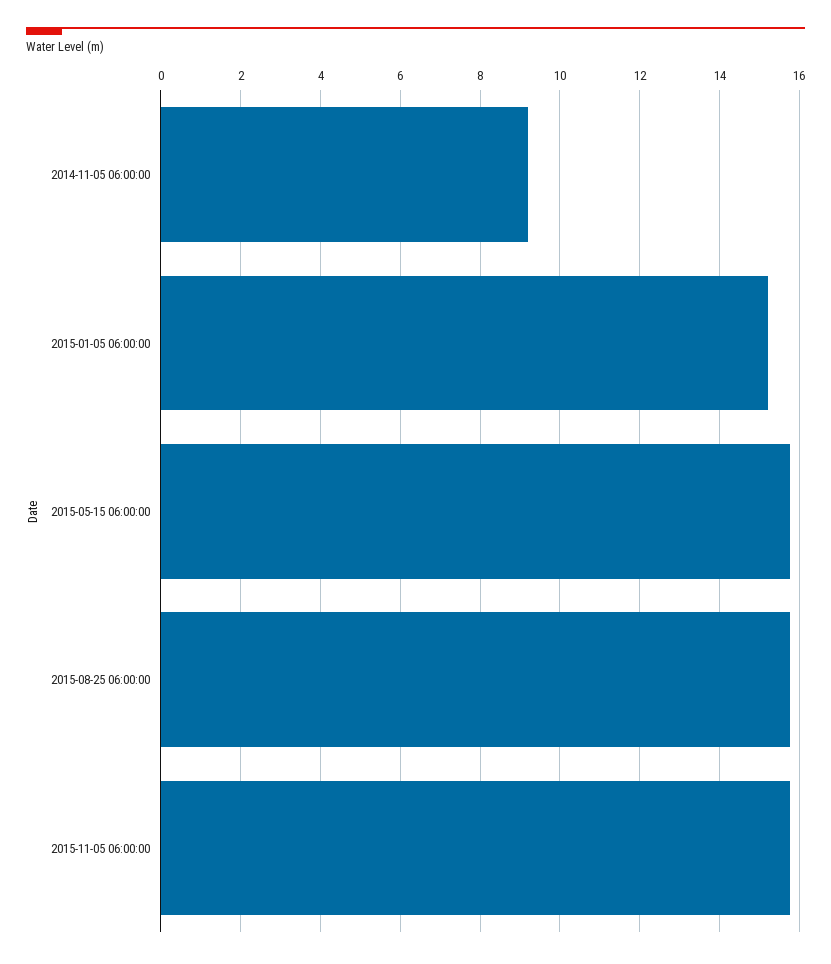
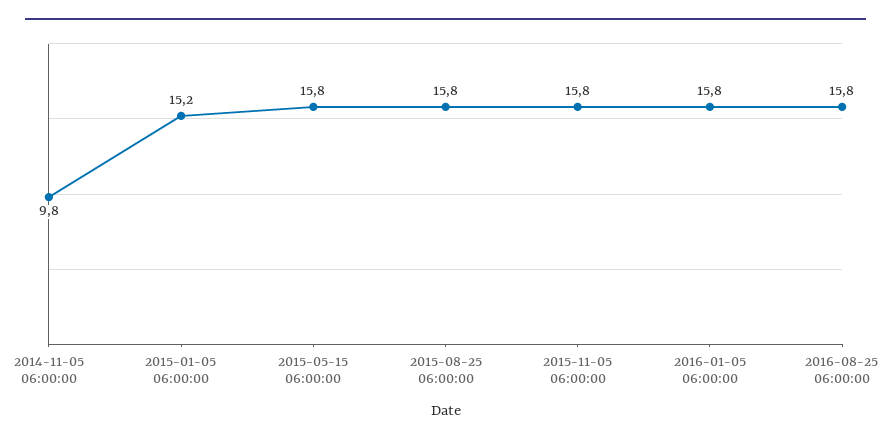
2014-11-05 06:00:00: 9.2 -> 9.8
2016-01-05 06:00:00: none -> 15.8
2016-08-25 06:00:00: none -> 15.8

